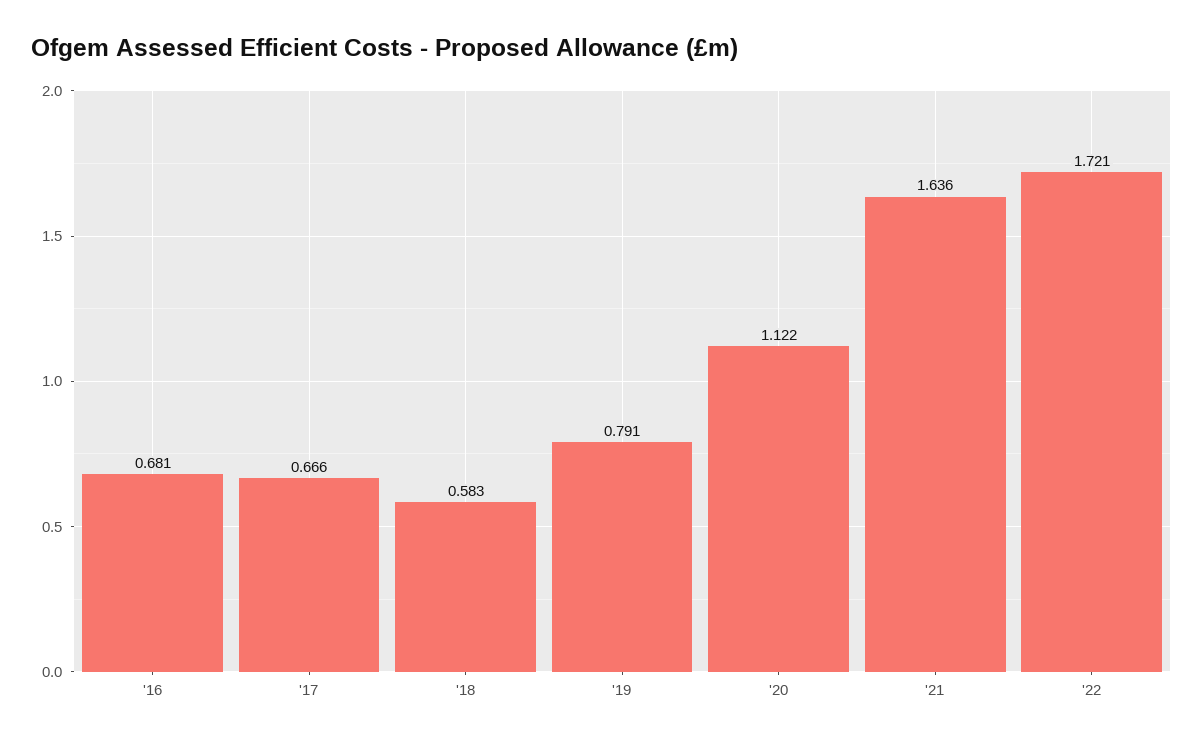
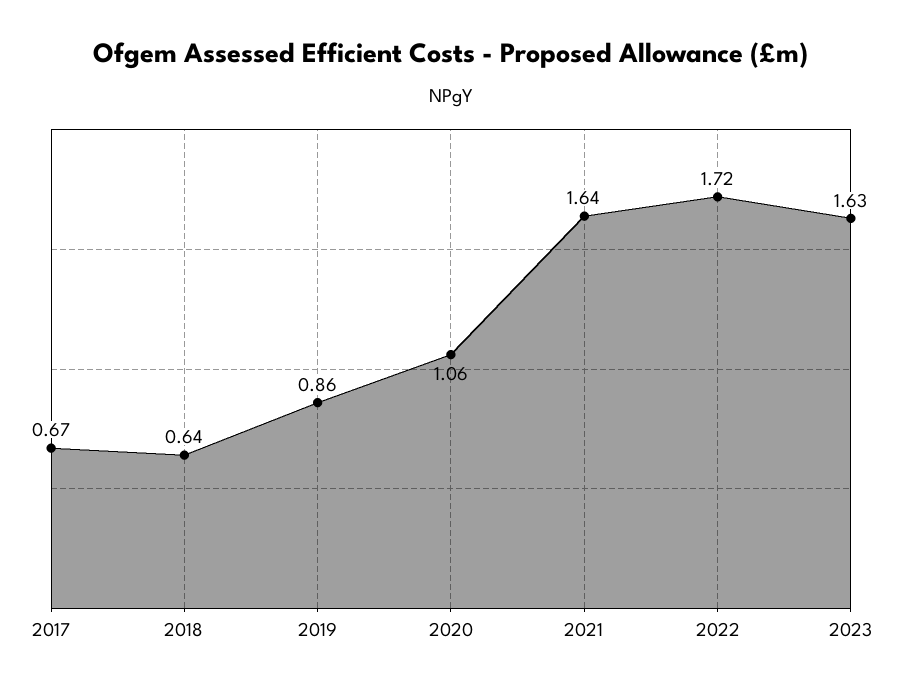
'16: 0.681 -> none
'18: 0.583 -> 0.64
'19: 0.791 -> 0.86
'20: 1.122 -> 1.06
2023: none -> 1.63

